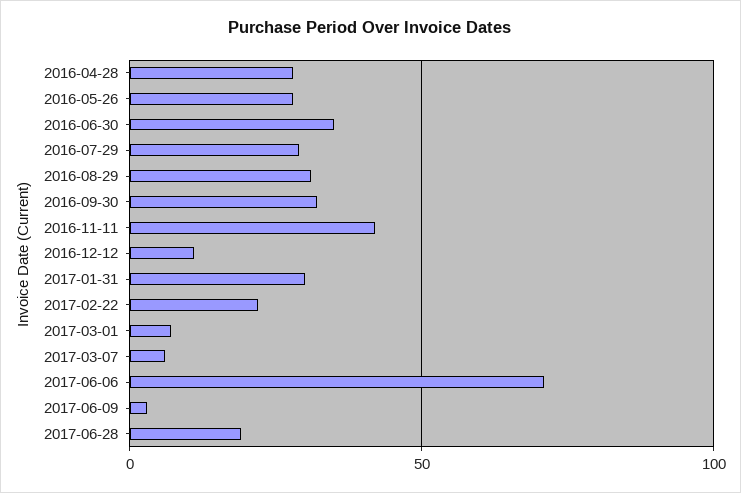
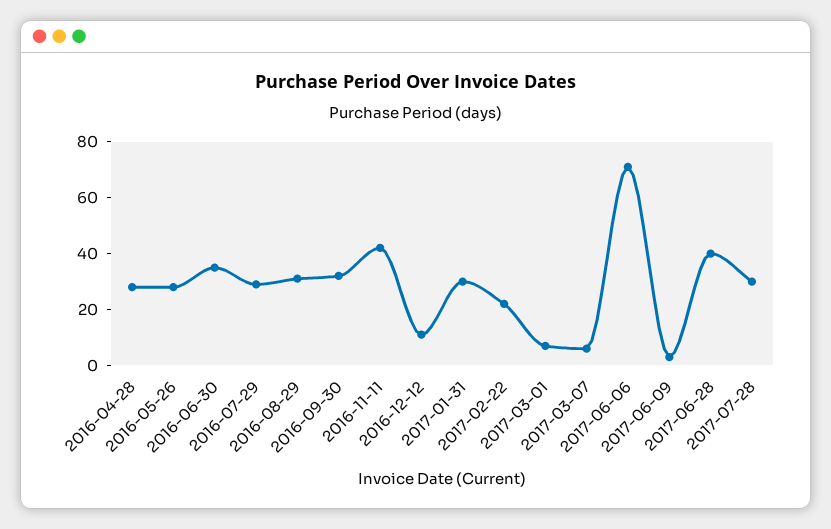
2017-06-28: 20 -> 40
2017-07-28: none -> 30

